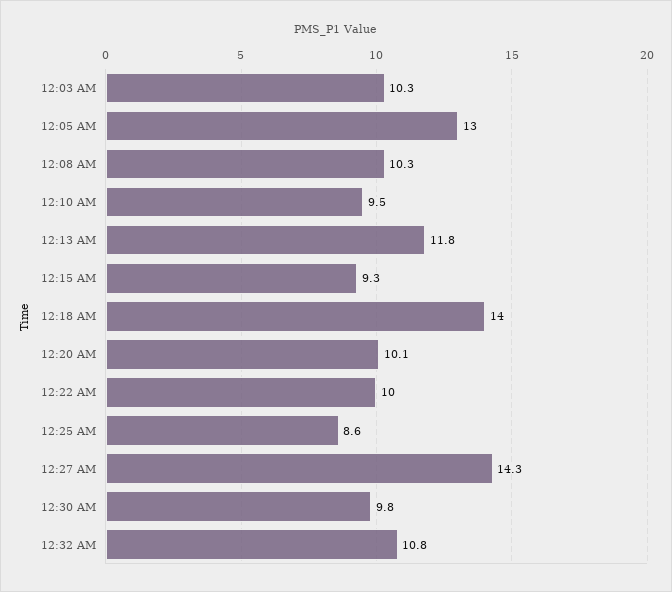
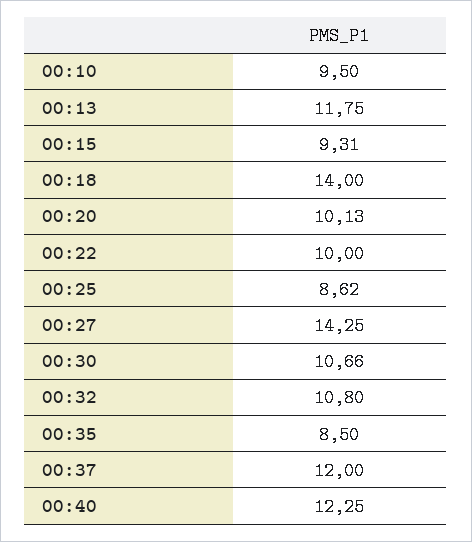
12:03 AM: 10.3 -> none
12:05 AM: 13 -> none
12:08 AM: 10.3 -> none
12:30 AM: 9.8 -> 10.66
00:35: none -> 8.5
00:37: none -> 12
00:40: none -> 12.25

